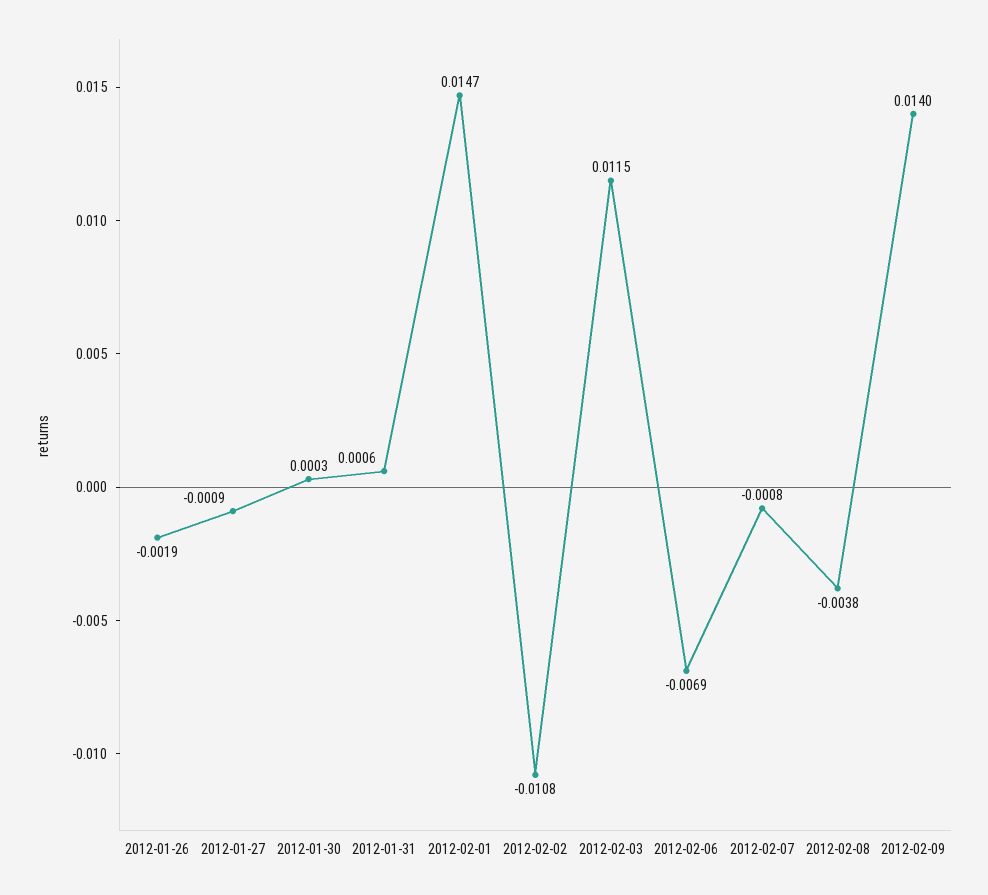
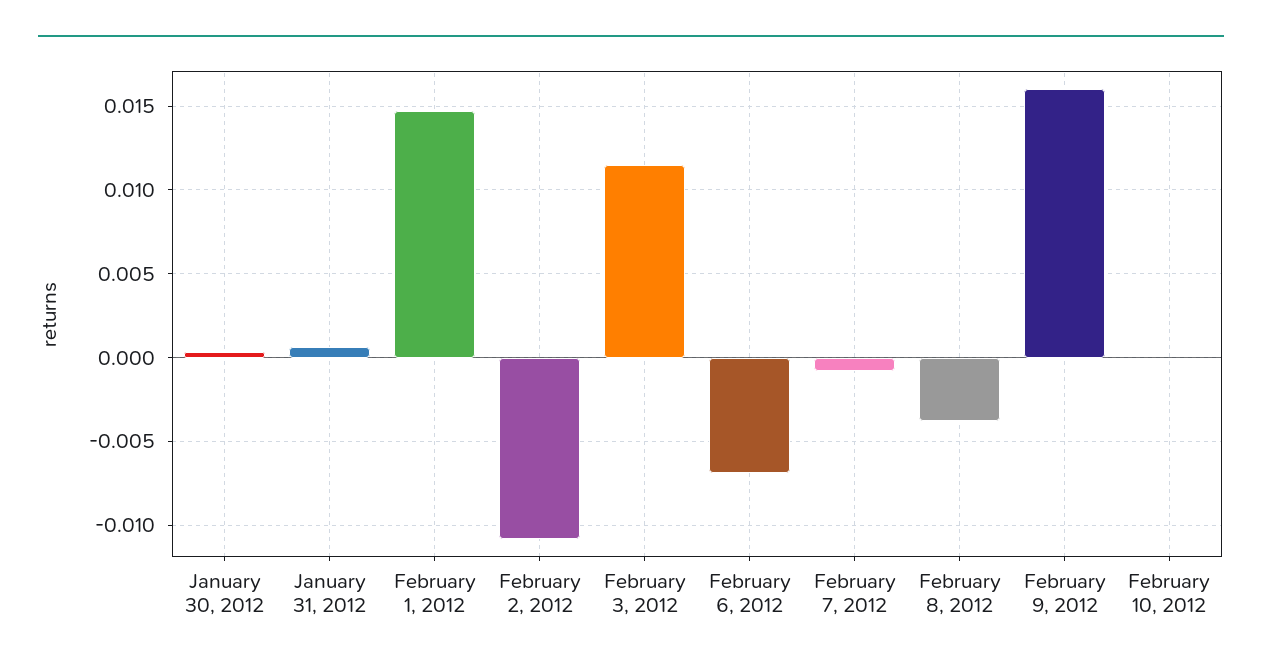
2012-01-26: -0.0019 -> none
2012-01-27: -0.0009 -> none
2012-02-09: 0.014 -> 0.016
February 10, 2012: none -> 0

